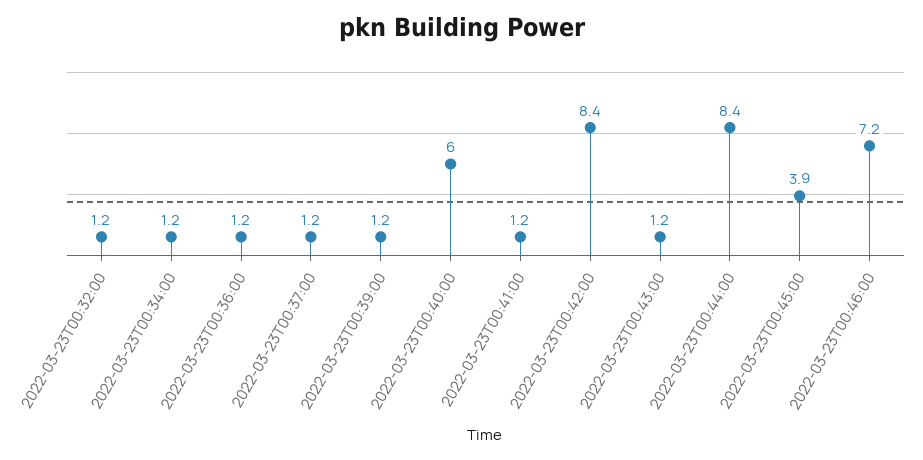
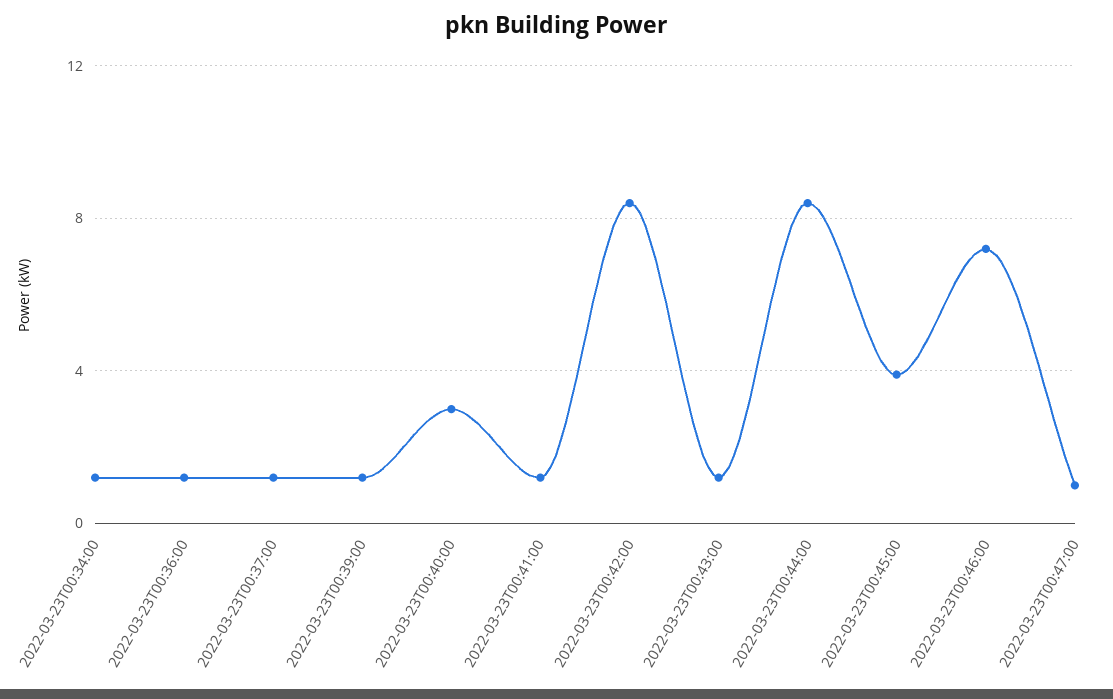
2022-03-23T00:32:00: 1.2 -> none
2022-03-23T00:40:00: 6 -> 3
2022-03-23T00:47:00: none -> 1

